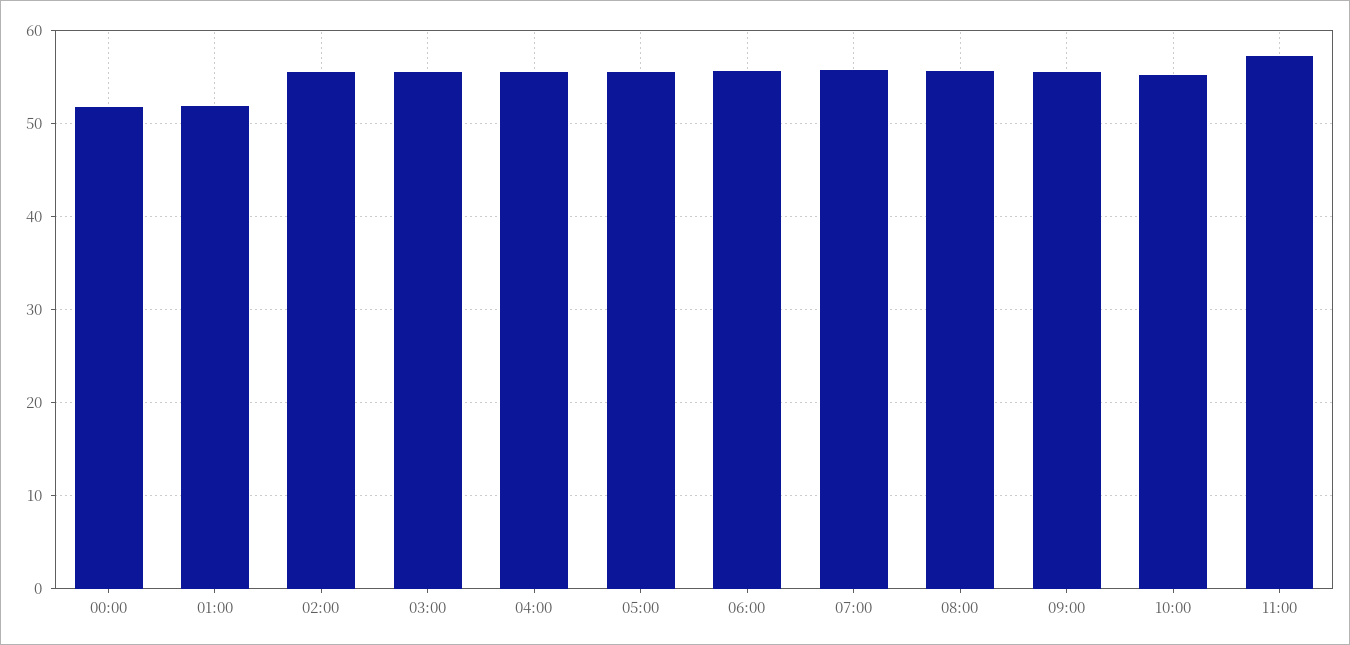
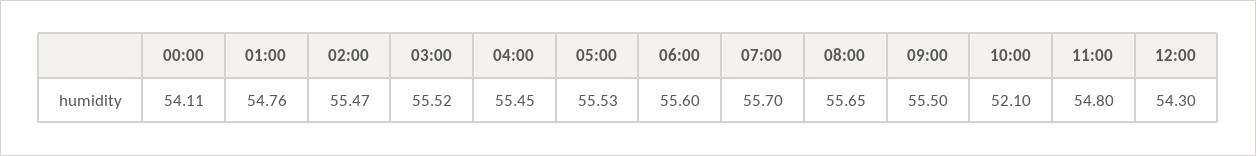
00:00: 52 -> 54.11
01:00: 52 -> 54.76
10:00: 55 -> 52.1
11:00: 57 -> 54.8
12:00: none -> 54.3

